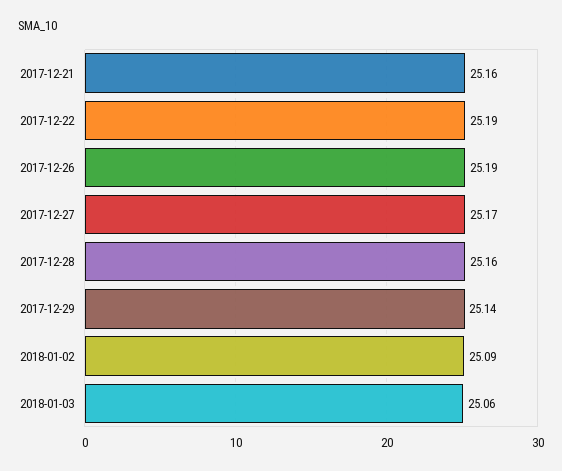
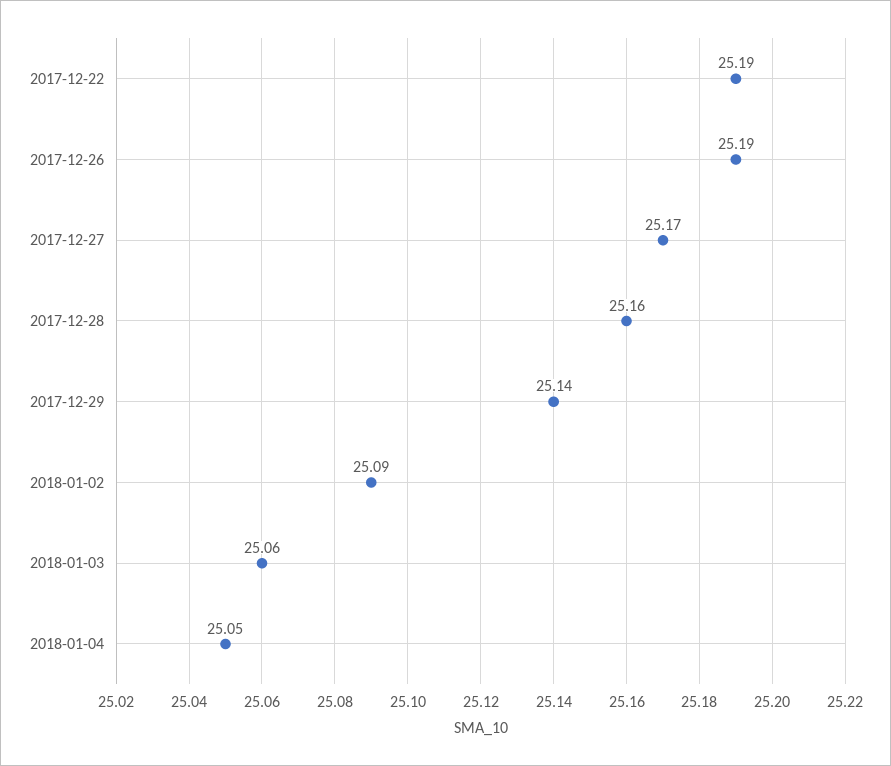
2017-12-21: 25.16 -> none
2018-01-04: none -> 25.05

